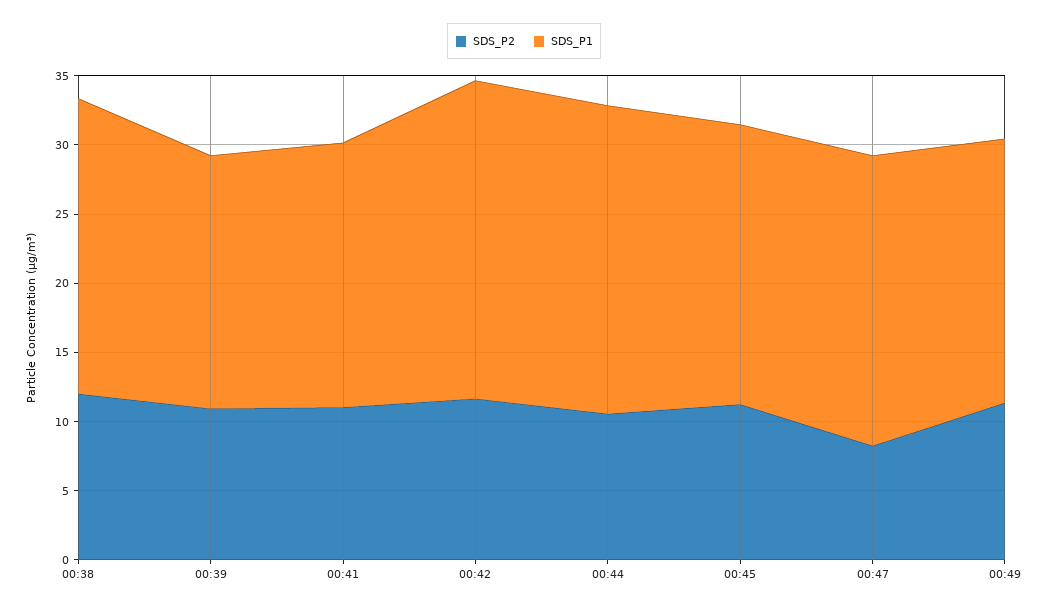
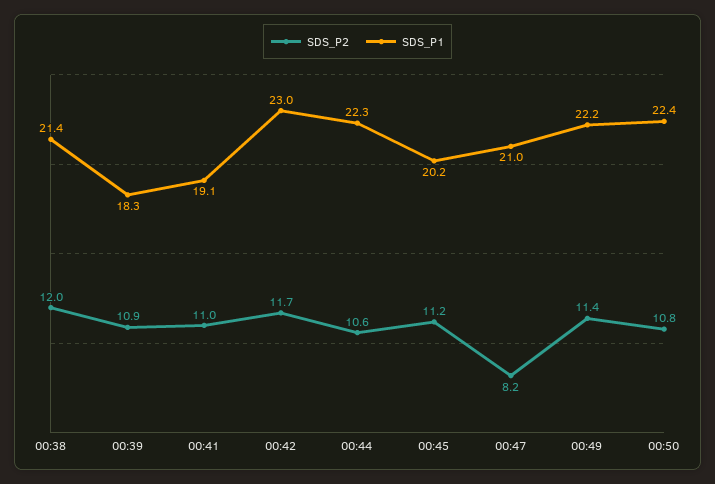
SDS_P1, 00:49: 19 -> 22.2
SDS_P2, 00:50: none -> 10.8
SDS_P1, 00:50: none -> 22.4

